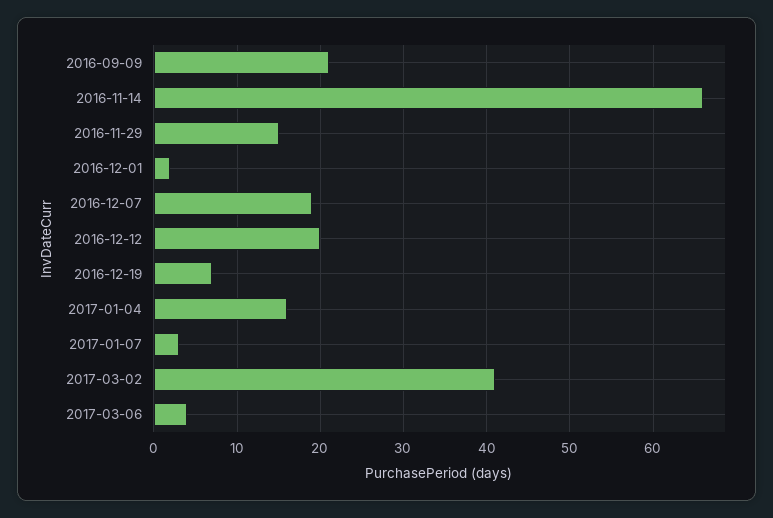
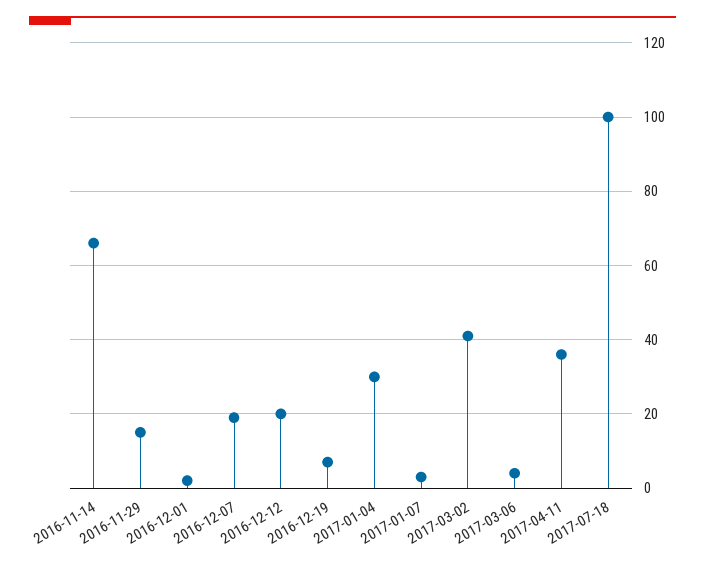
2016-09-09: 21 -> none
2017-01-04: 16 -> 30
2017-04-11: none -> 35
2017-07-18: none -> 100

